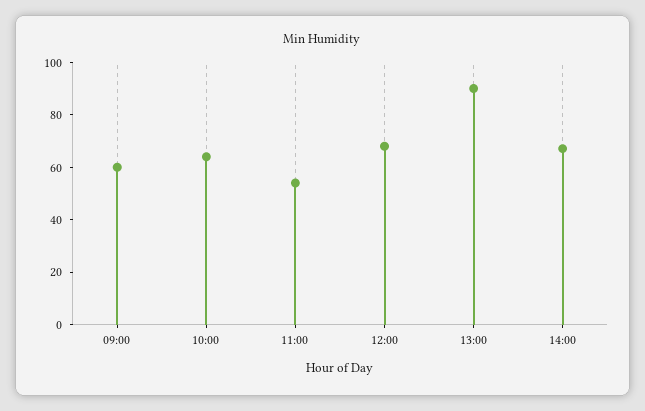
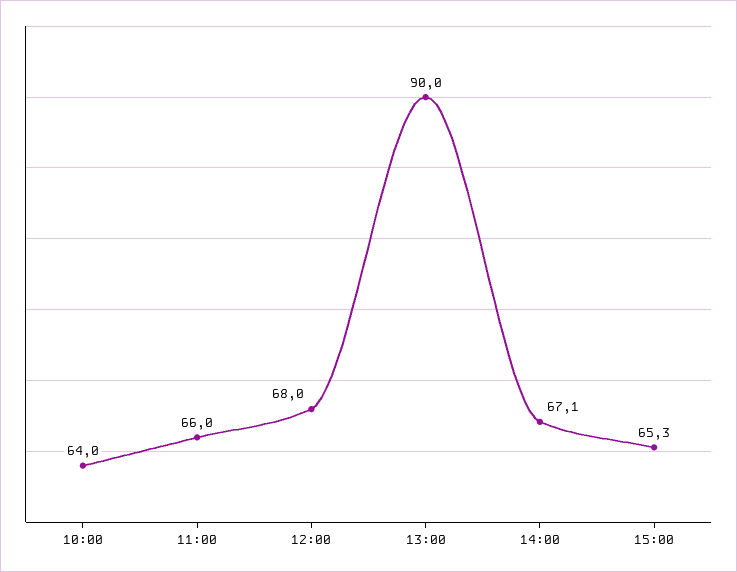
09:00: 60 -> none
11:00: 55 -> 66
15:00: none -> 65.3

